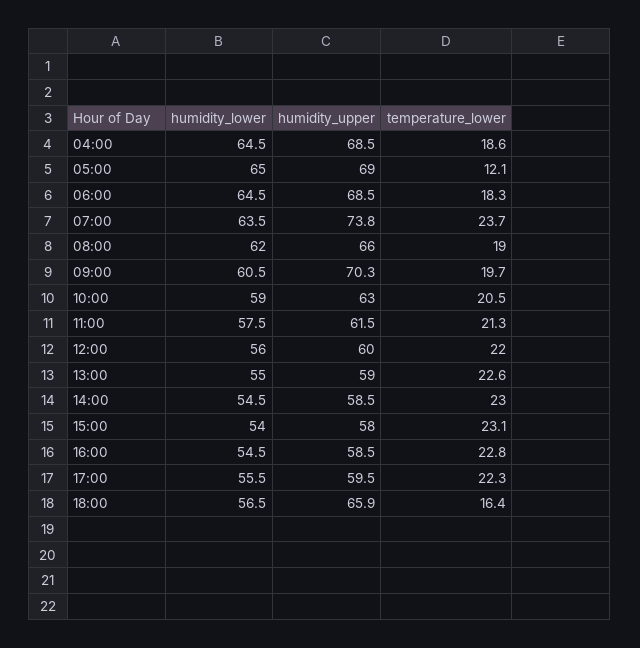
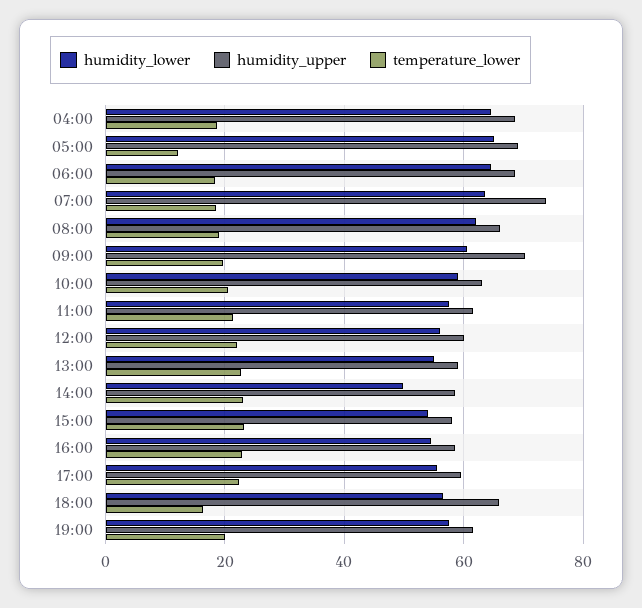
temperature_lower, 07:00: 23.7 -> 18
humidity_lower, 14:00: 54.5 -> 50
humidity_lower, 19:00: none -> 58
humidity_upper, 19:00: none -> 62
temperature_lower, 19:00: none -> 20

